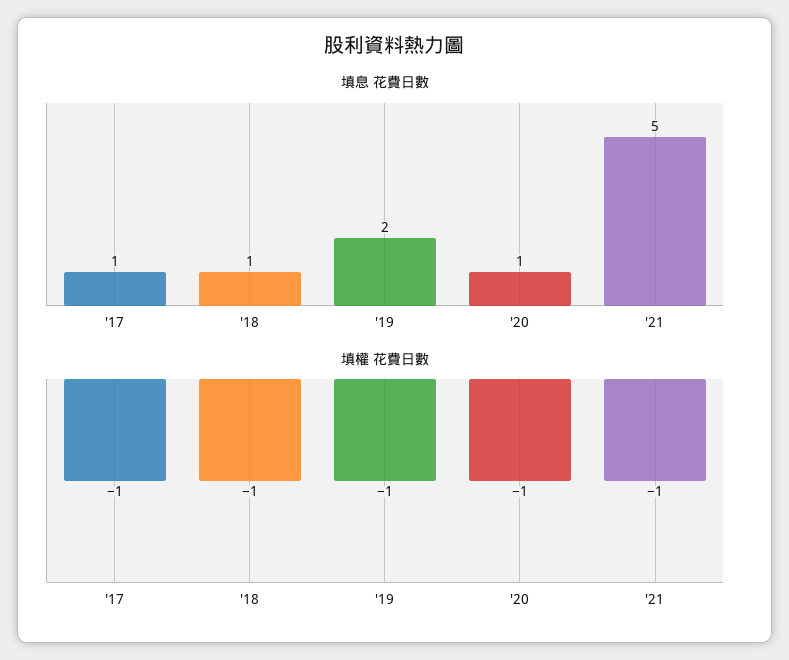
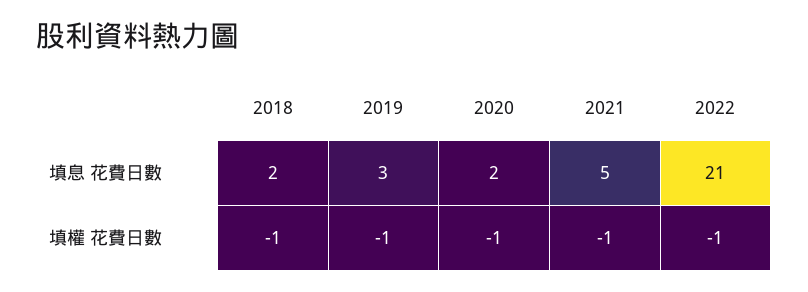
填息 花費日數, '17: 1 -> none
填息 花費日數, '18: 1 -> 2
填息 花費日數, '19: 2 -> 3
填息 花費日數, '20: 1 -> 2
填權 花費日數, '17: -1 -> none
填息 花費日數, 2022: none -> 21
填權 花費日數, 2022: none -> -1

